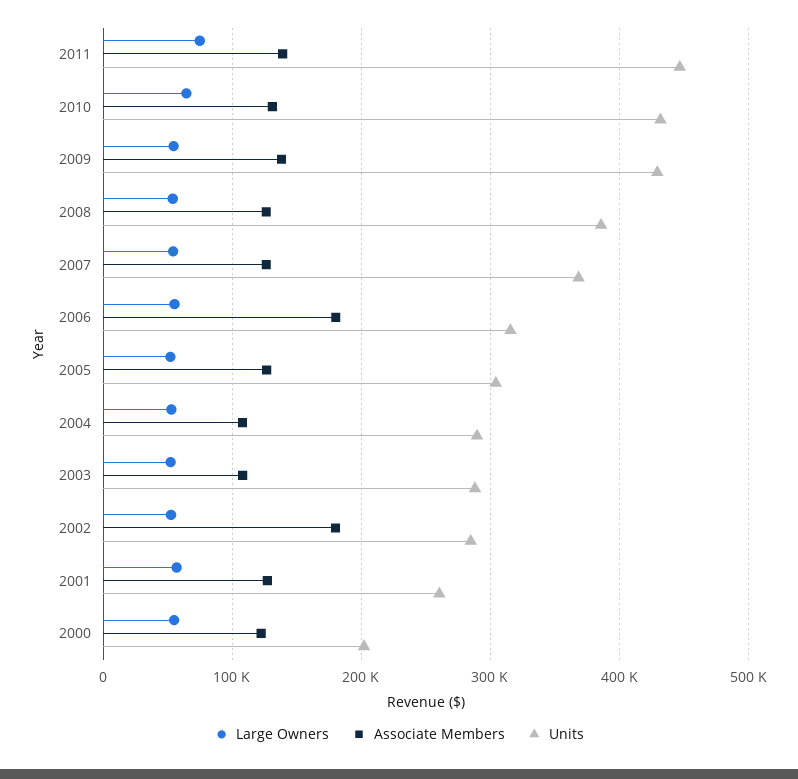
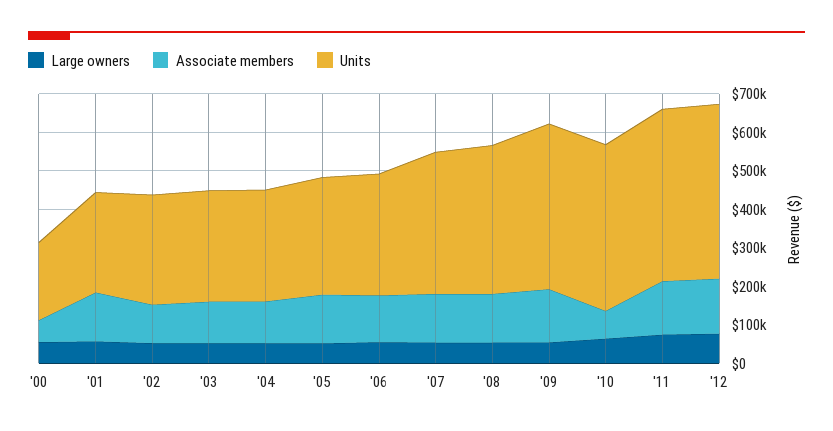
Associate Members, 2010: 130000 -> 75000
Associate Members, 2006: 180000 -> 125000
Associate Members, 2002: 180000 -> 100000
Associate Members, 2000: 120000 -> 50000
Large Owners, '12: none -> 75000
Associate Members, '12: none -> 150000
Units, '12: none -> 450000

